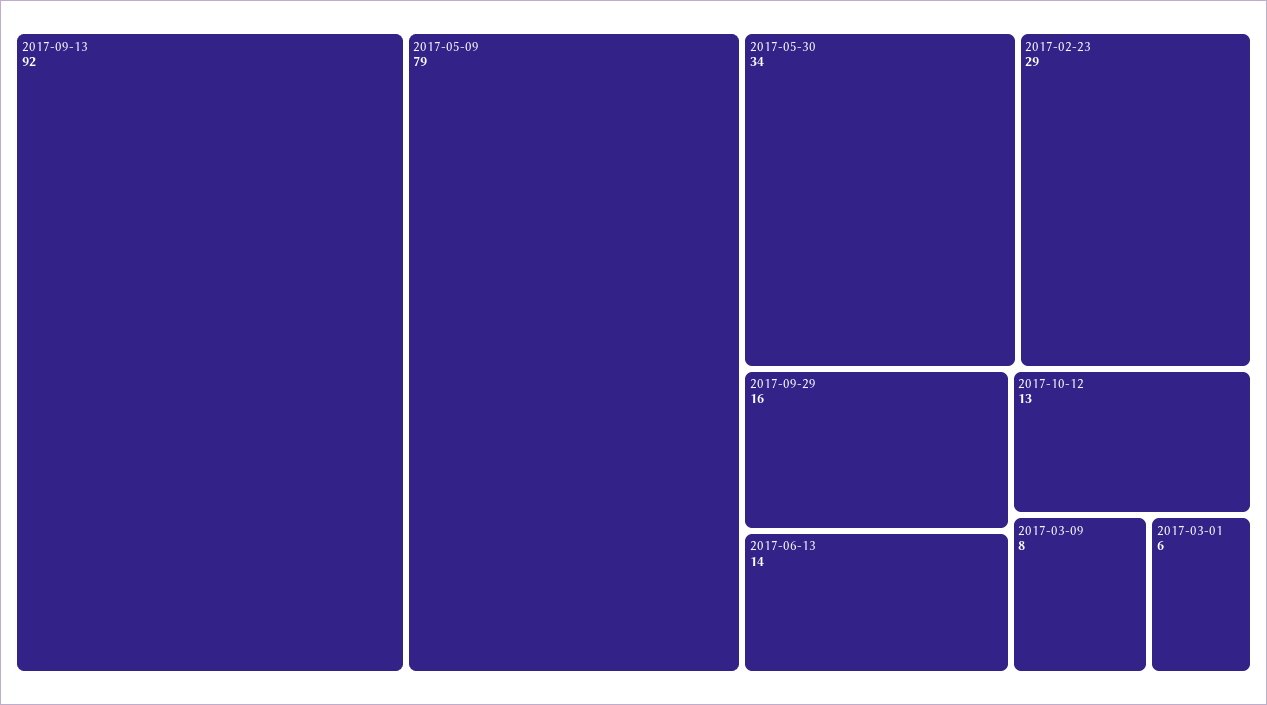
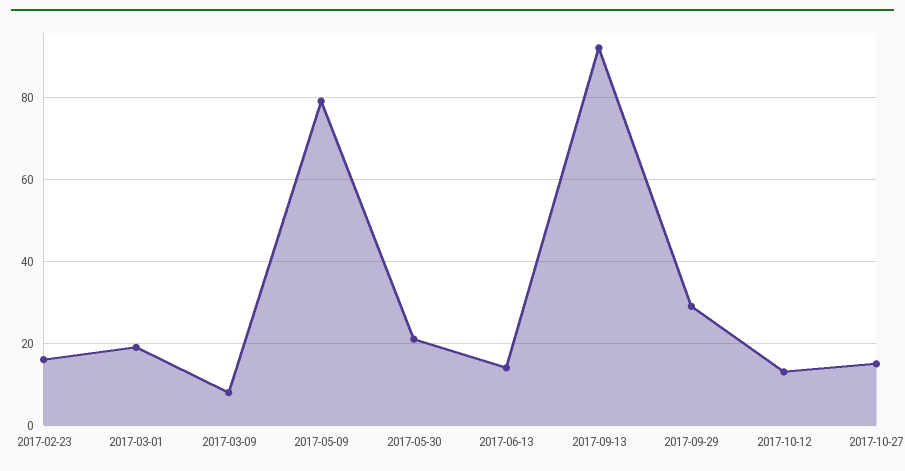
2017-05-30: 34 -> 20
2017-02-23: 29 -> 15
2017-09-29: 16 -> 30
2017-03-01: 6 -> 20
2017-10-27: none -> 15

